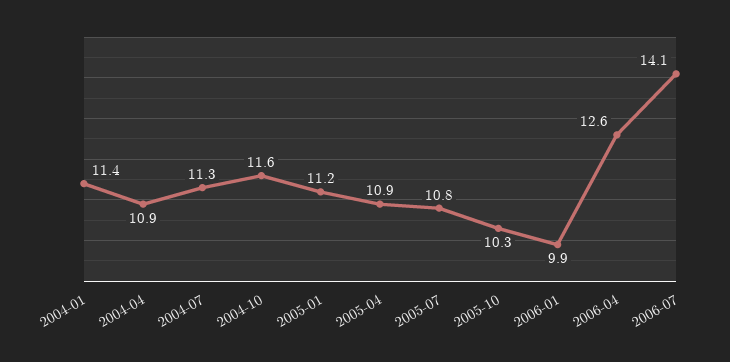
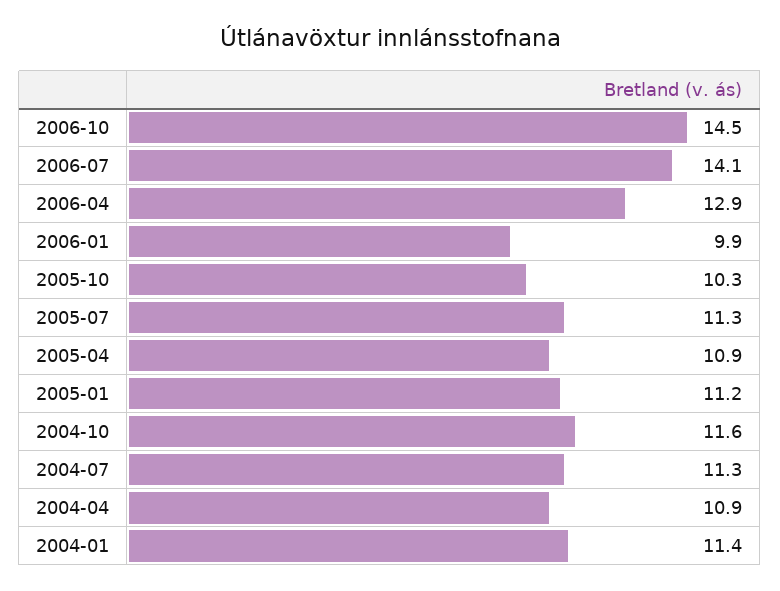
2005-07: 10.8 -> 11.3
2006-04: 12.6 -> 12.9
2006-10: none -> 14.5

